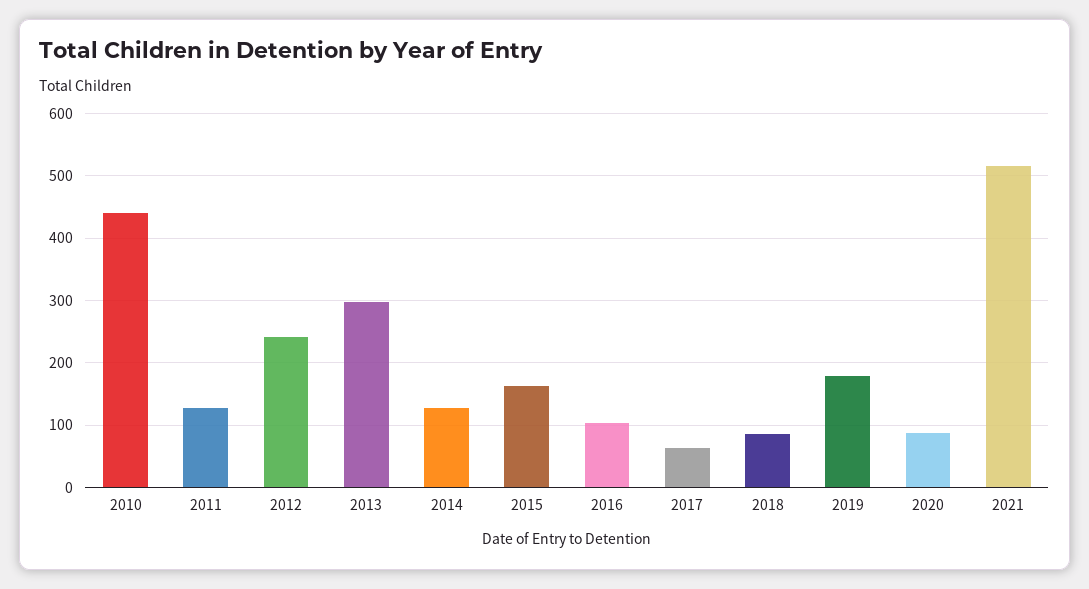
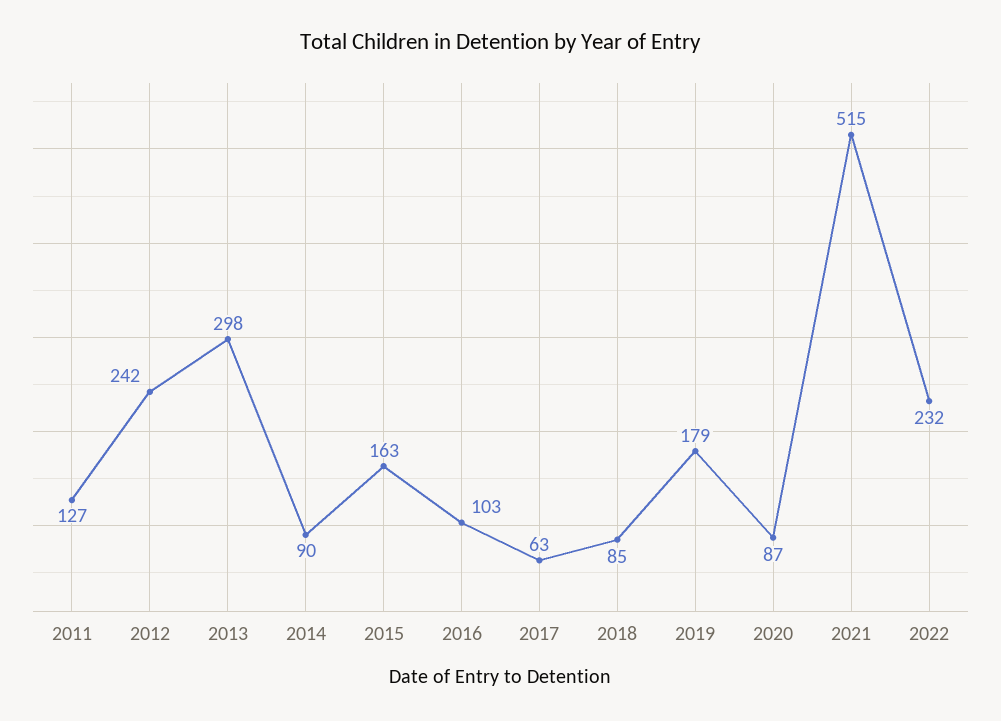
2010: 440 -> none
2014: 130 -> 90
2022: none -> 232

